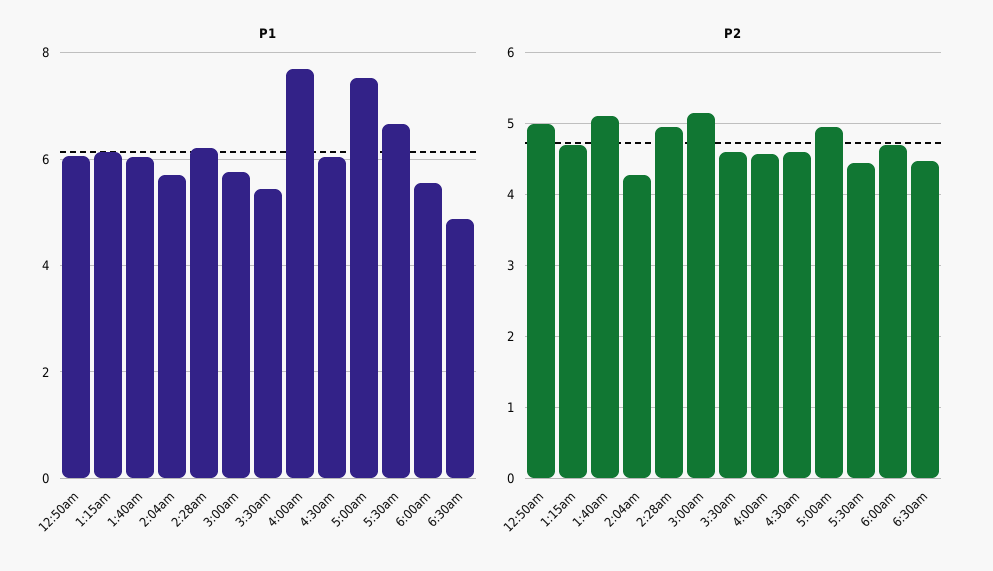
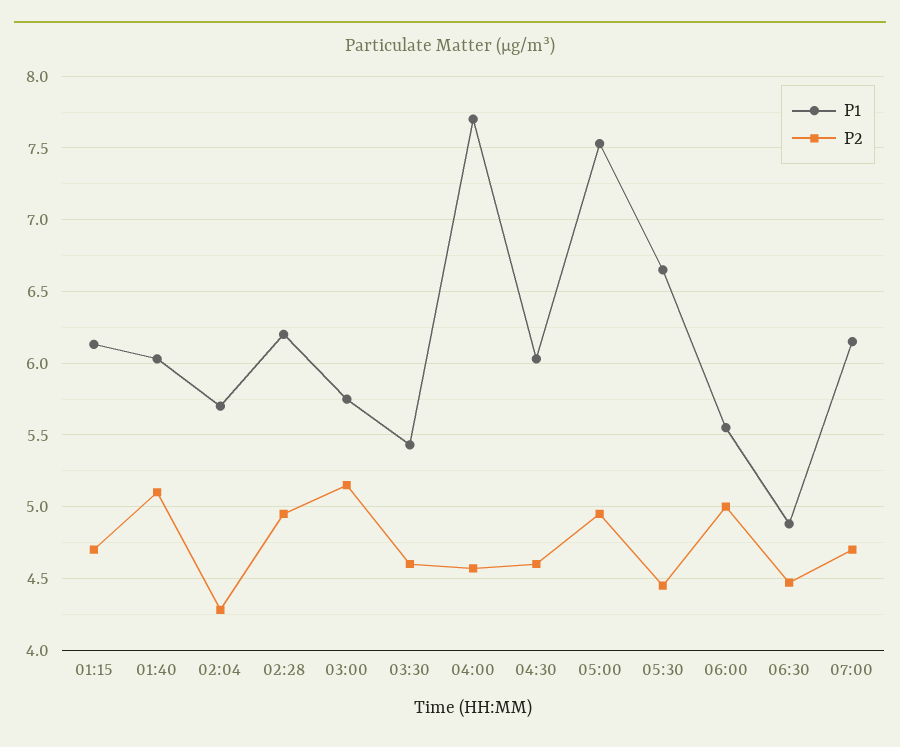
P1, 12:50am: 6 -> none
P2, 12:50am: 5 -> none
P2, 6:00am: 4.7 -> 5
P1, 07:00: none -> 6.15
P2, 07:00: none -> 4.7

